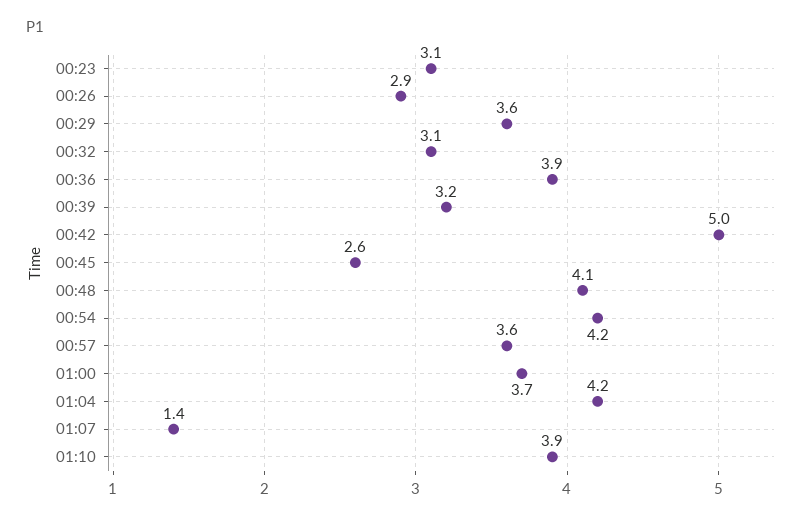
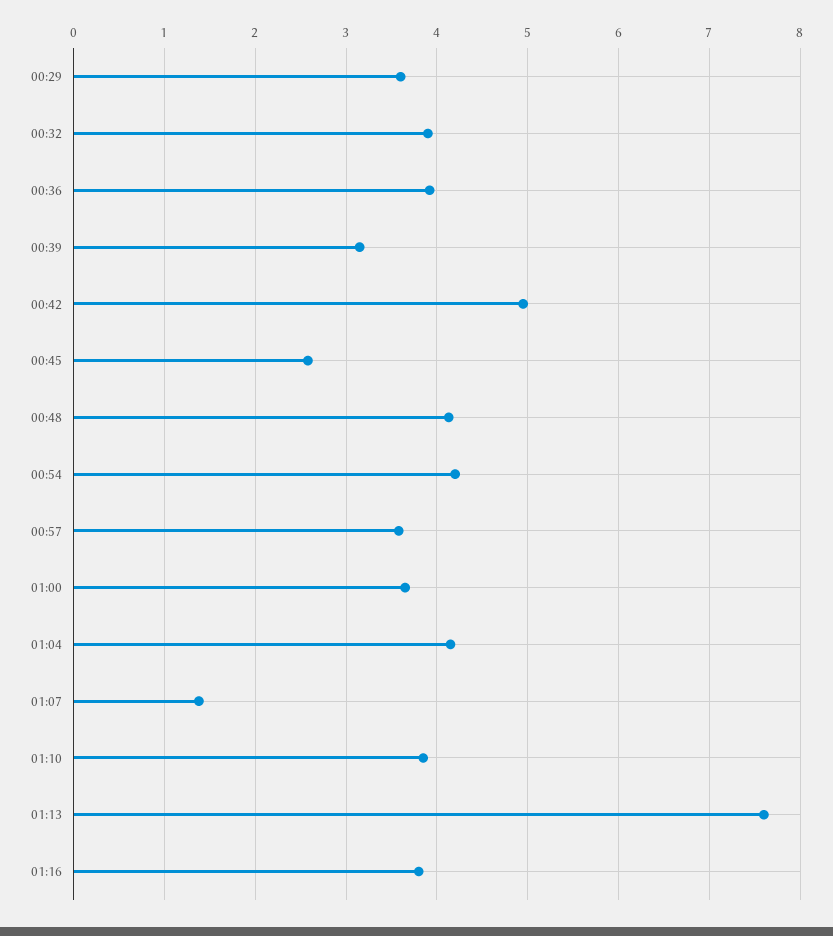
00:23: 3.1 -> none
00:26: 2.9 -> none
00:32: 3.1 -> 3.9
01:13: none -> 7.6
01:16: none -> 3.8

